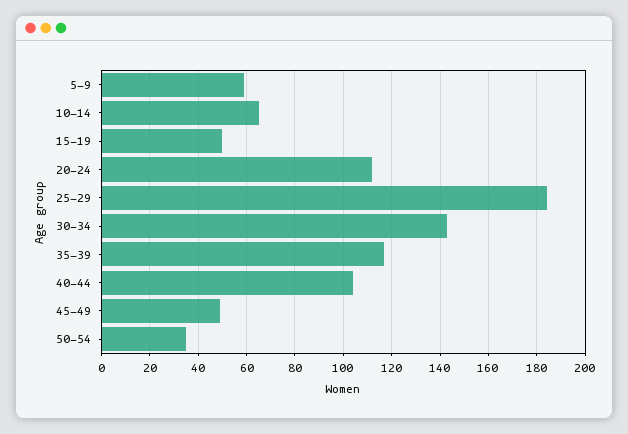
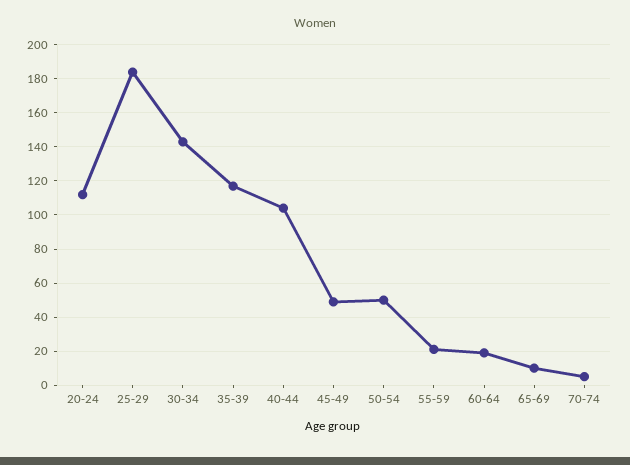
5-9: 60 -> none
10-14: 65 -> none
15-19: 50 -> none
50-54: 35 -> 50
55-59: none -> 20
60-64: none -> 20
65-69: none -> 10
70-74: none -> 5

